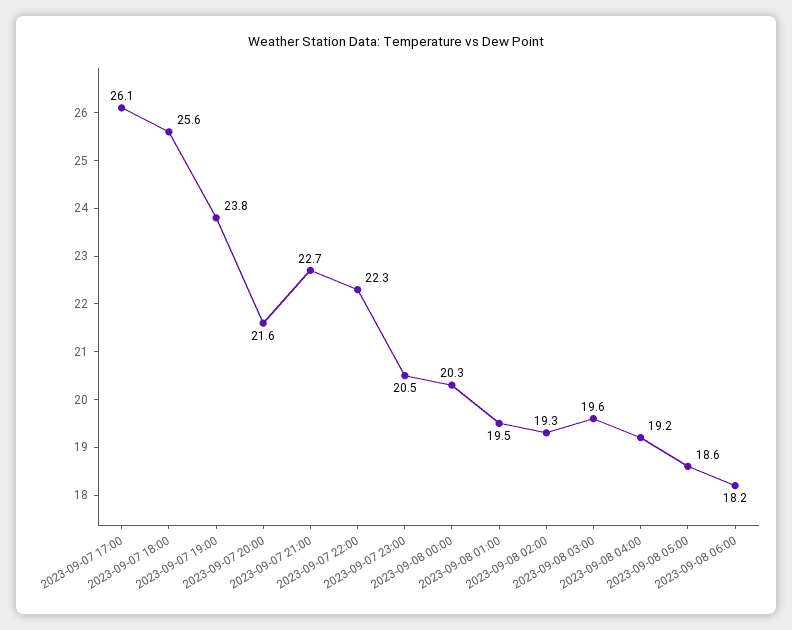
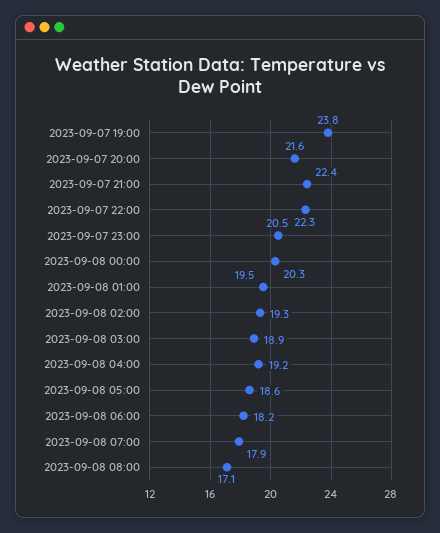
2023-09-07 17:00: 26.1 -> none
2023-09-07 18:00: 25.6 -> none
2023-09-07 21:00: 22.7 -> 22.4
2023-09-08 03:00: 19.6 -> 18.9
2023-09-08 07:00: none -> 17.9
2023-09-08 08:00: none -> 17.1

